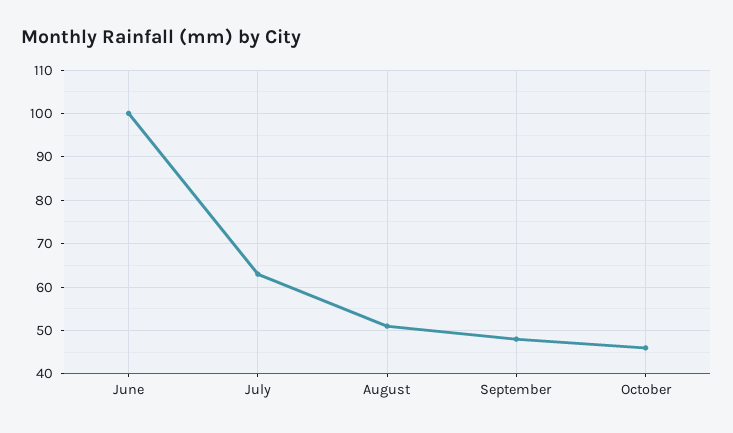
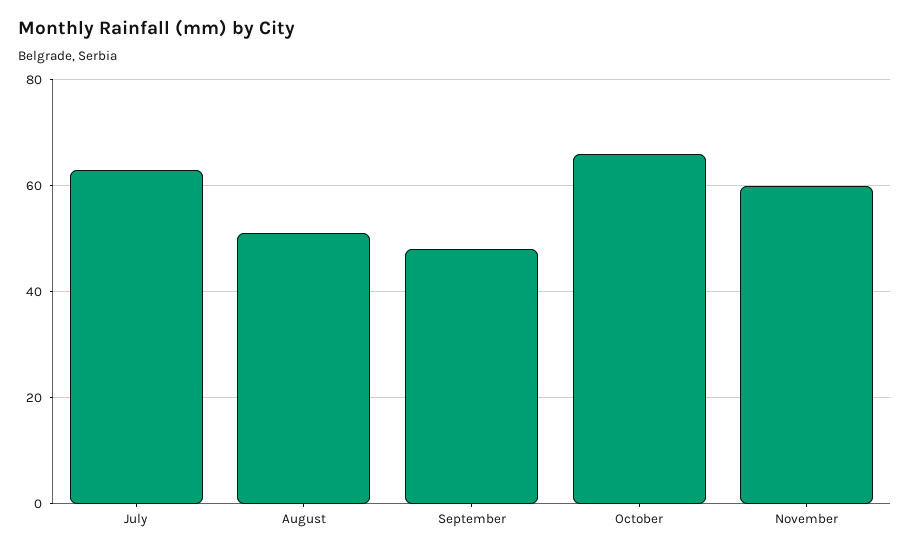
June: 100 -> none
October: 45 -> 65
November: none -> 60

